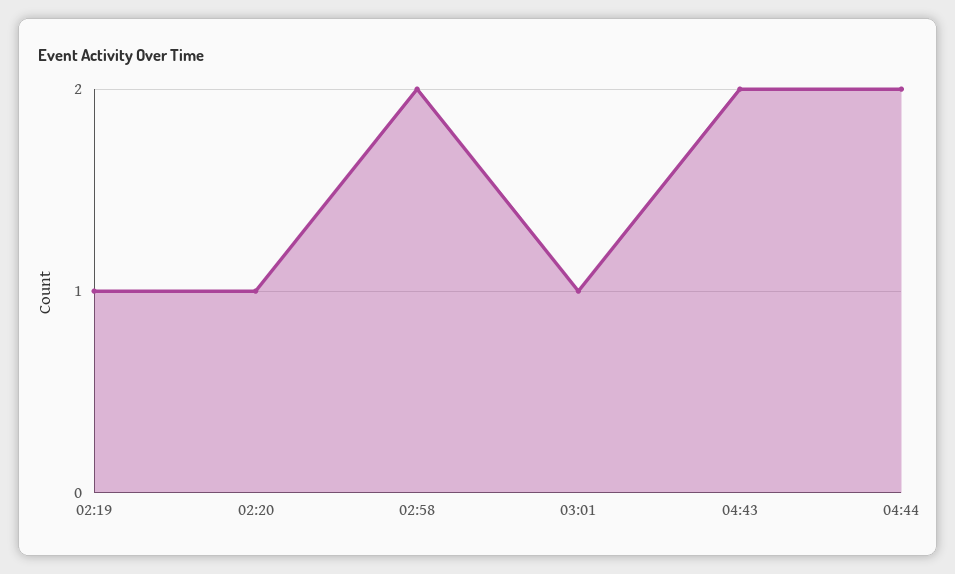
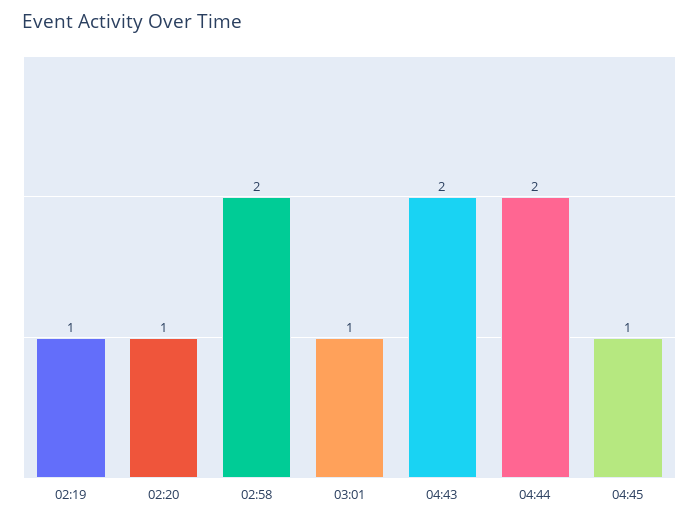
04:45: none -> 1

